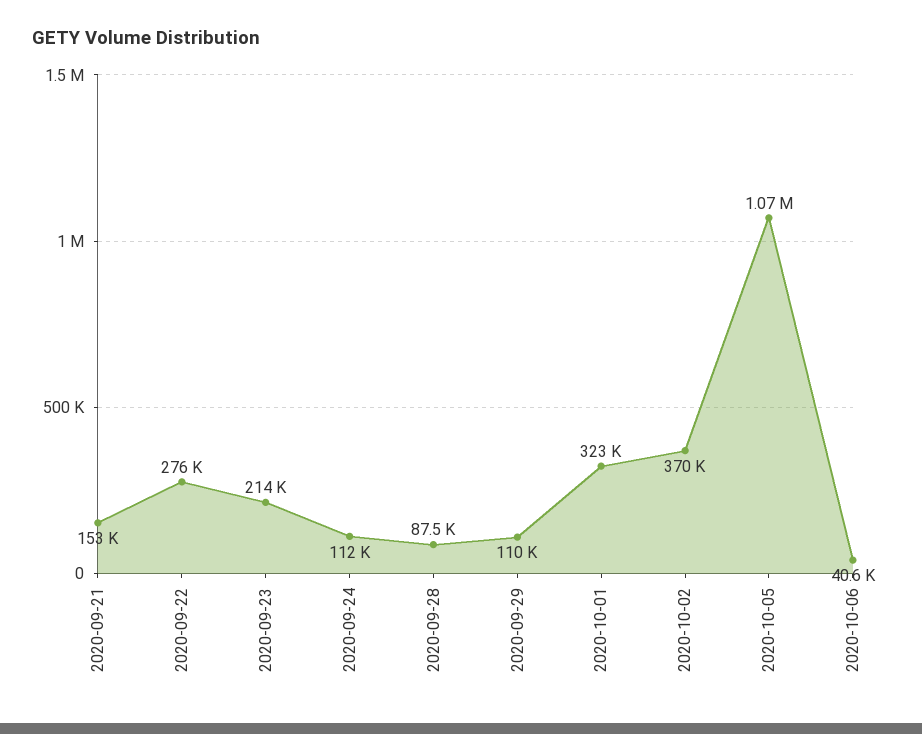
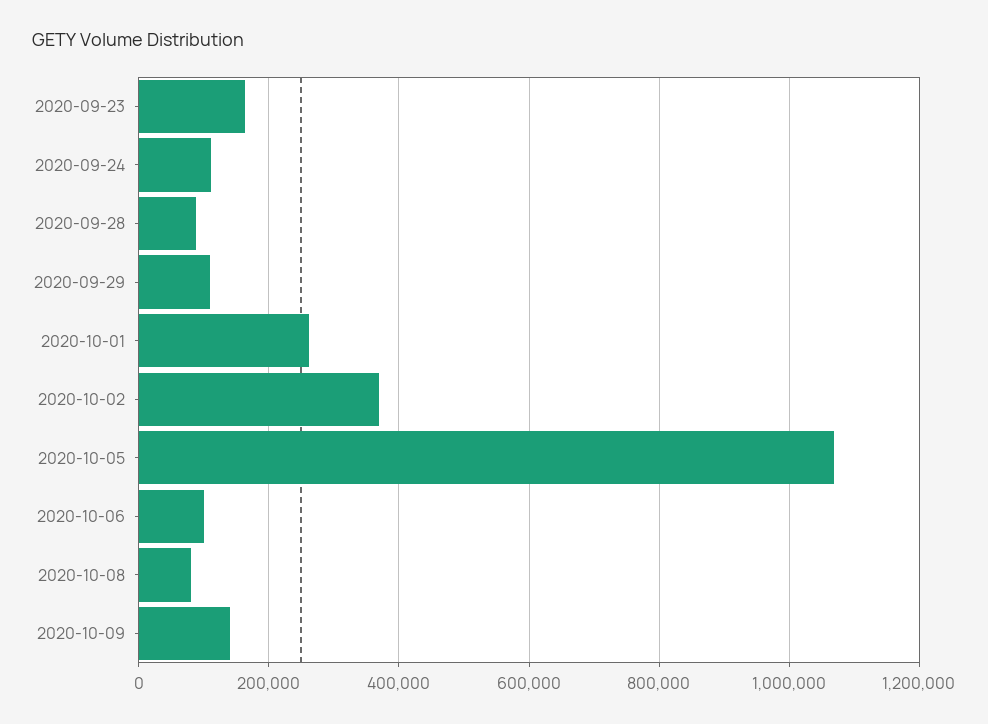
2020-09-21: 153000 -> none
2020-09-22: 276000 -> none
2020-09-23: 214000 -> 160000
2020-10-01: 323000 -> 260000
2020-10-06: 40600 -> 100000
2020-10-08: none -> 80000
2020-10-09: none -> 140000

